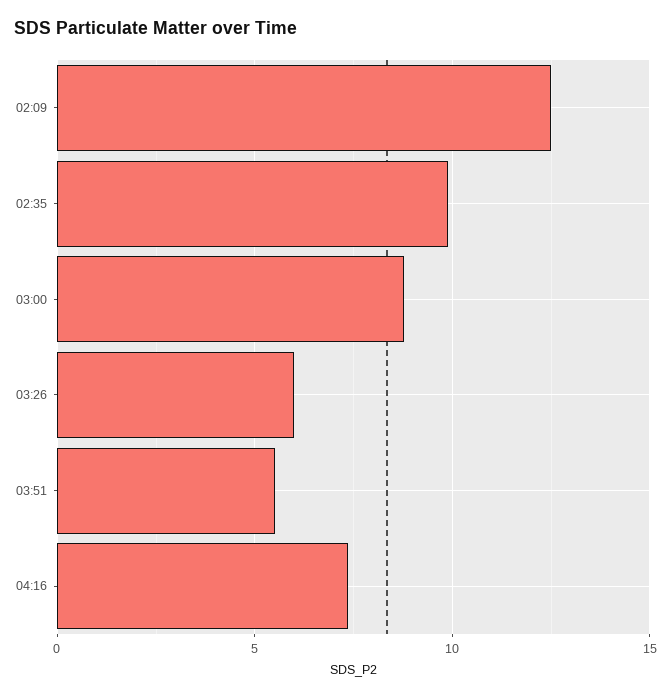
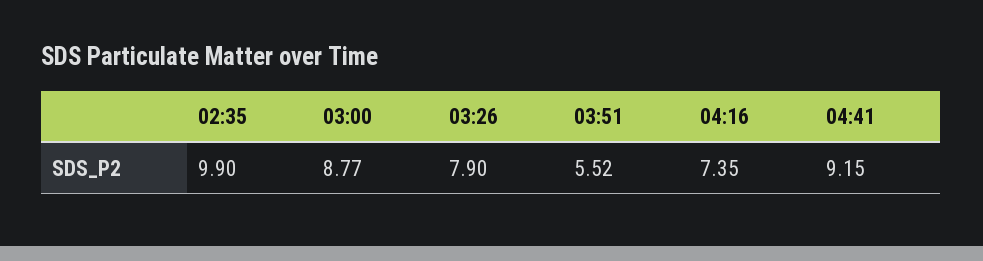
02:09: 12.5 -> none
03:26: 6 -> 7.9
04:41: none -> 9.15

